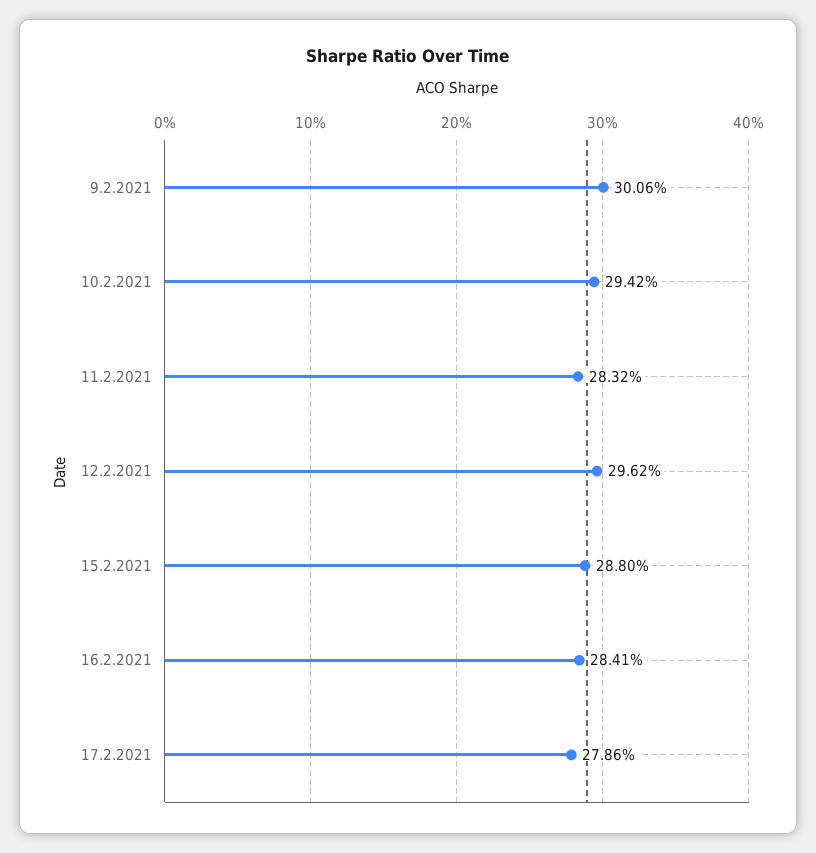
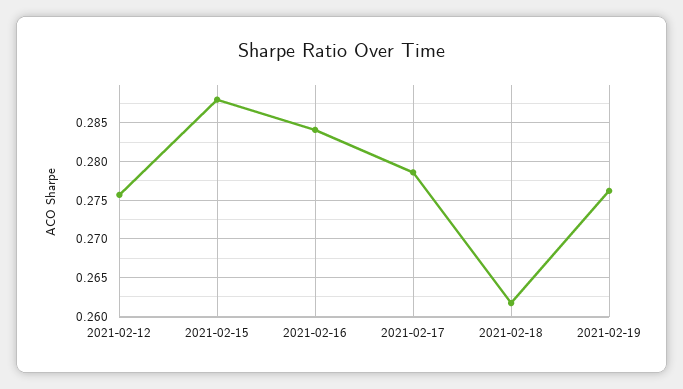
9.2.2021: 0.3006 -> none
10.2.2021: 0.2942 -> none
11.2.2021: 0.2832 -> none
12.2.2021: 0.2962 -> 0.276
2021-02-18: none -> 0.262
2021-02-19: none -> 0.276

